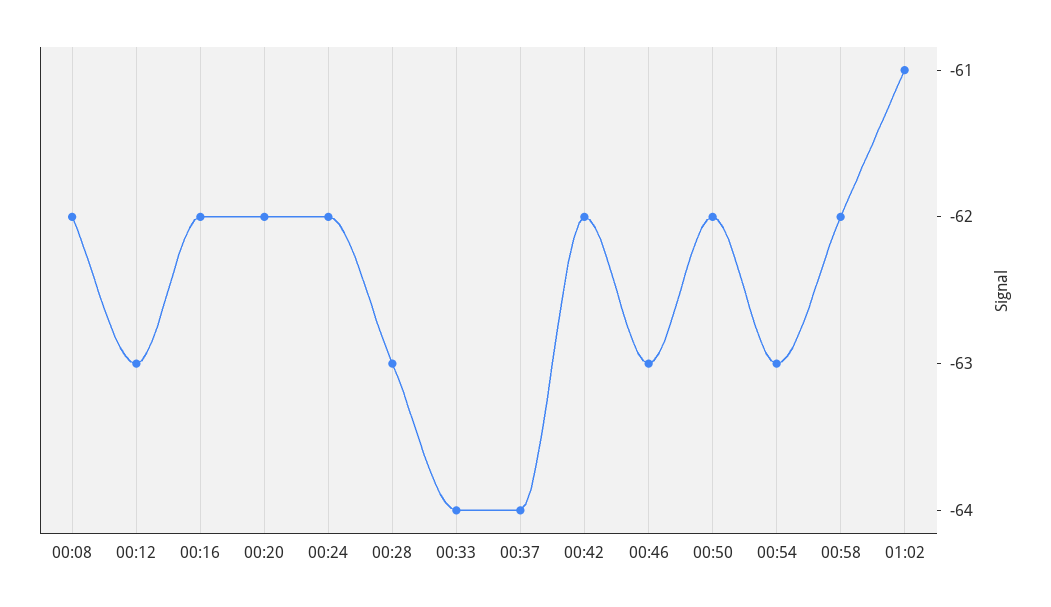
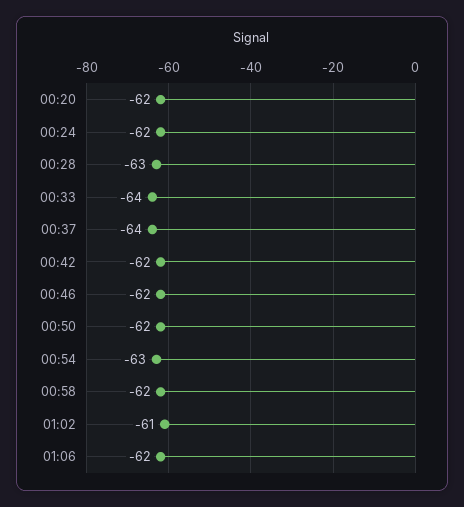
00:08: -62 -> none
00:12: -63 -> none
00:16: -62 -> none
00:46: -63 -> -62
01:06: none -> -62

